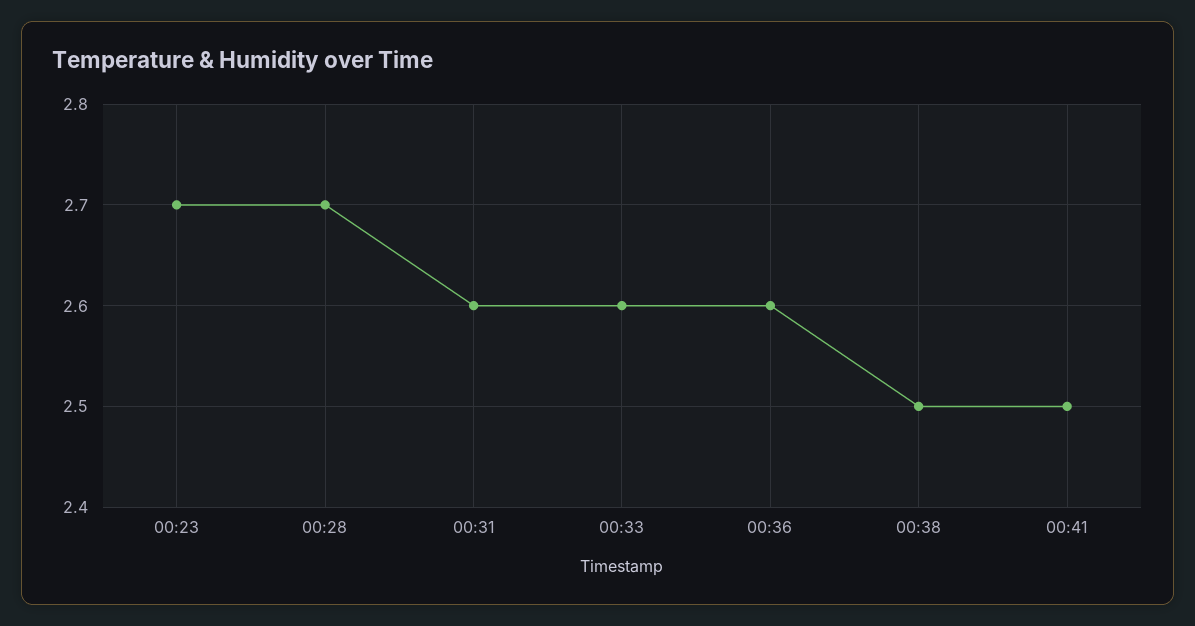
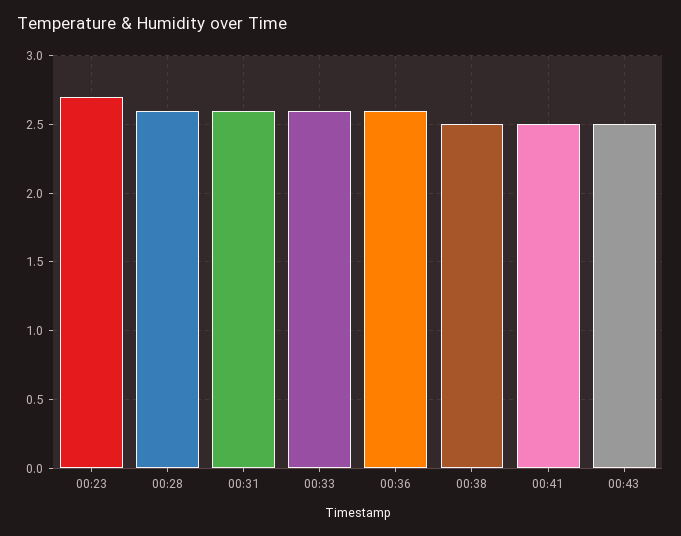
00:28: 2.7 -> 2.6
00:43: none -> 2.5

